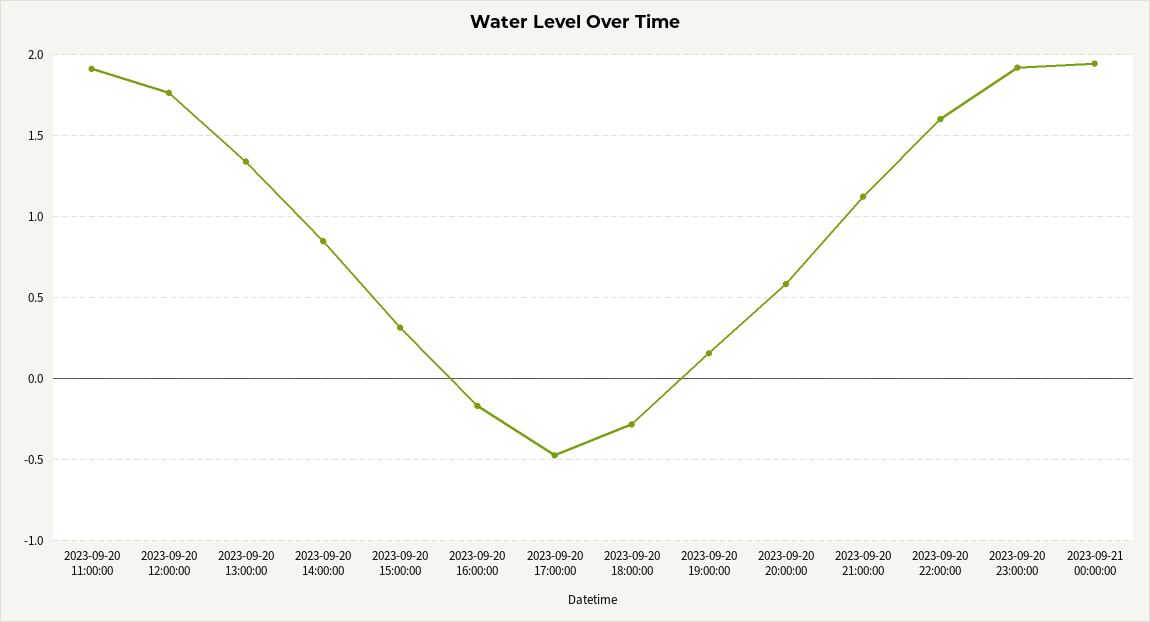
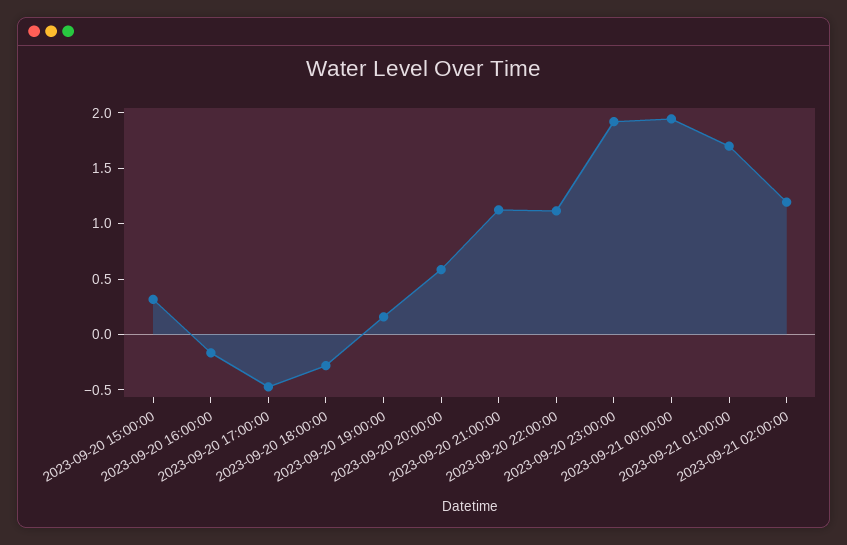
2023-09-20 11:00:00: 1.9 -> none
2023-09-20 12:00:00: 1.75 -> none
2023-09-20 13:00:00: 1.35 -> none
2023-09-20 14:00:00: 0.85 -> none
2023-09-20 22:00:00: 1.6 -> 1.1
2023-09-21 01:00:00: none -> 1.7
2023-09-21 02:00:00: none -> 1.2

